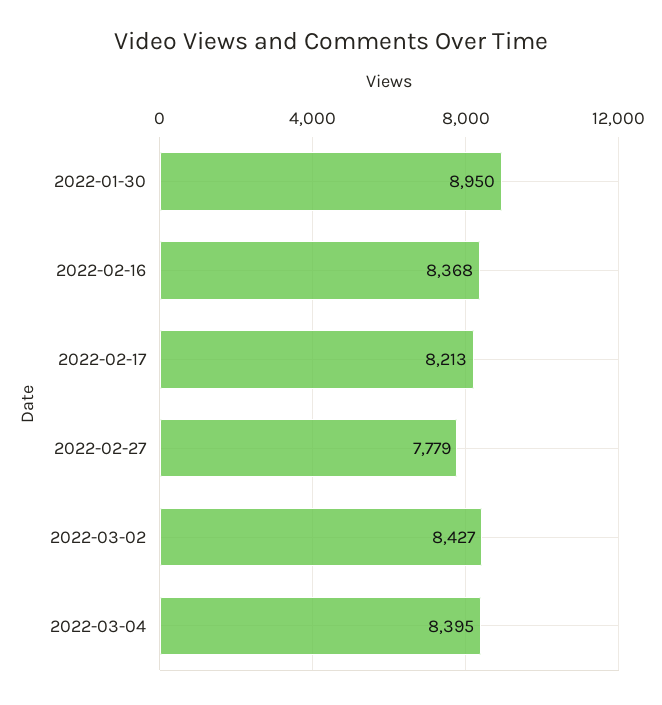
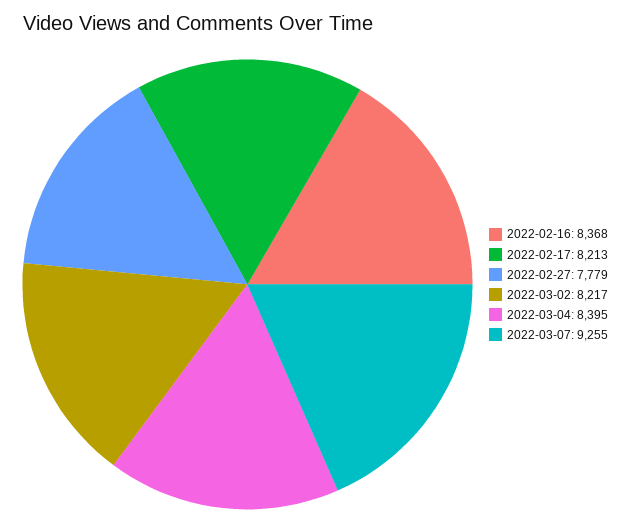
2022-01-30: 8950 -> none
2022-03-02: 8427 -> 8217
2022-03-07: none -> 9255

